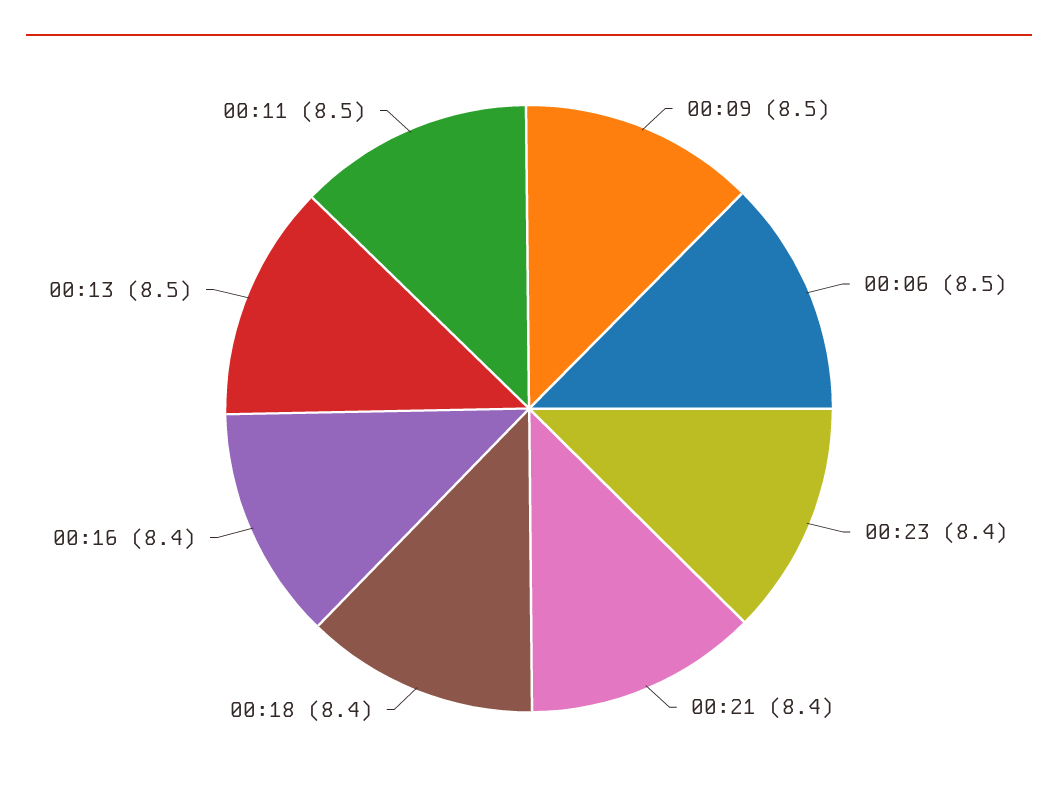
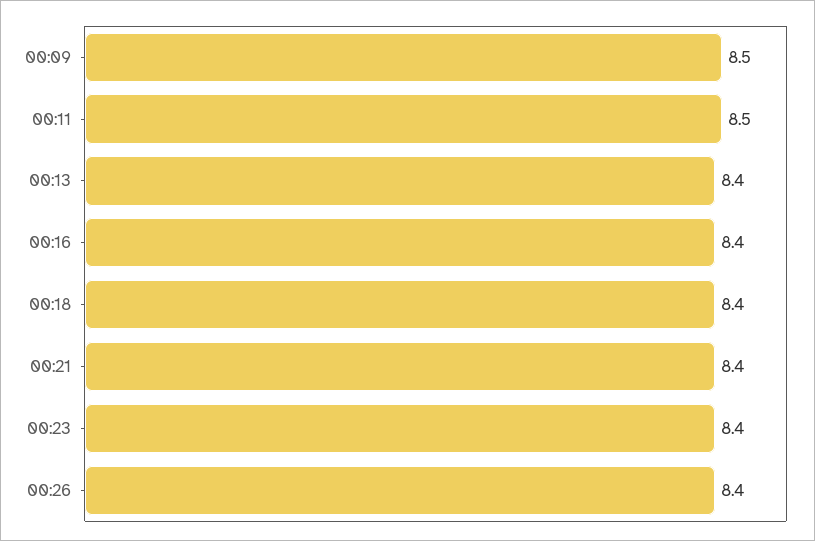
00:06: 8.5 -> none
00:13: 8.5 -> 8.4
00:26: none -> 8.4

